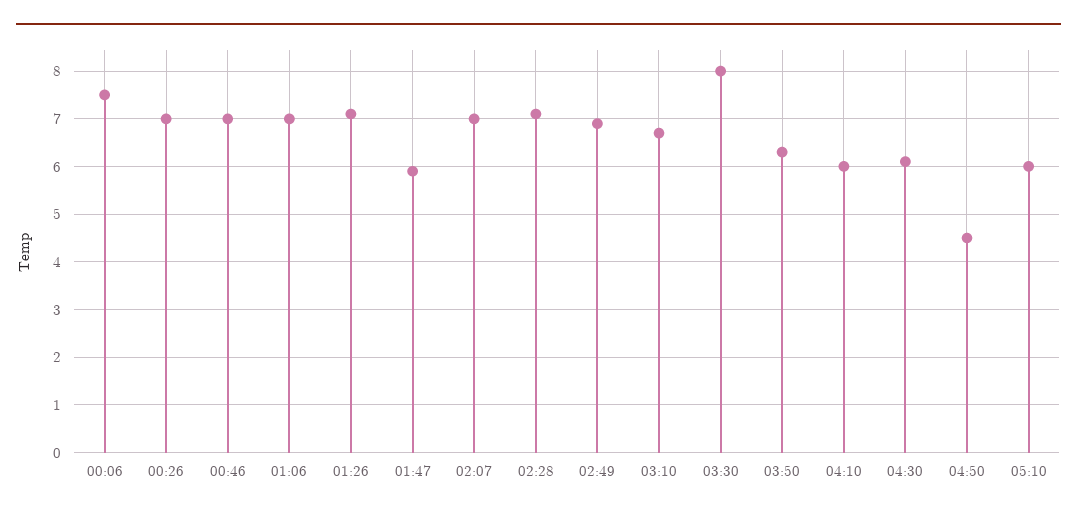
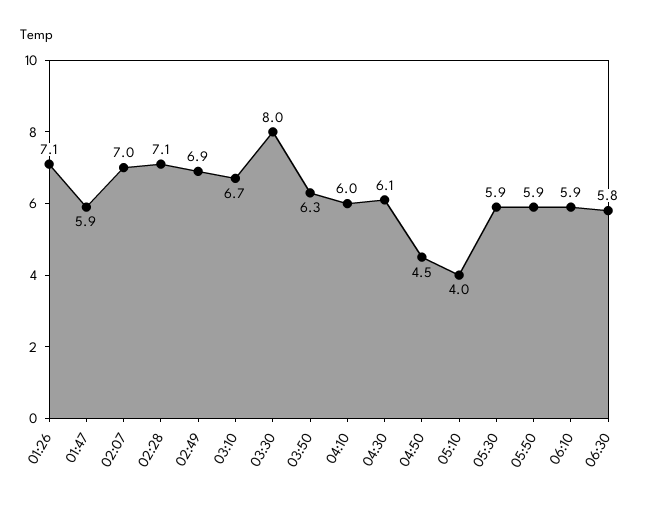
00:06: 7.5 -> none
00:26: 7 -> none
00:46: 7 -> none
01:06: 7 -> none
05:10: 6 -> 4
05:30: none -> 5.9
05:50: none -> 5.9
06:10: none -> 5.9
06:30: none -> 5.8

